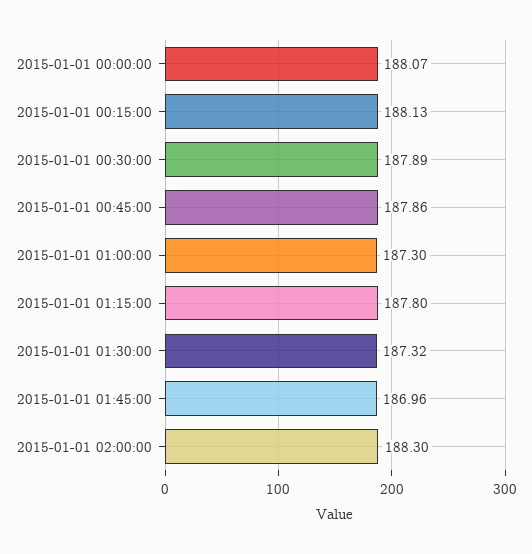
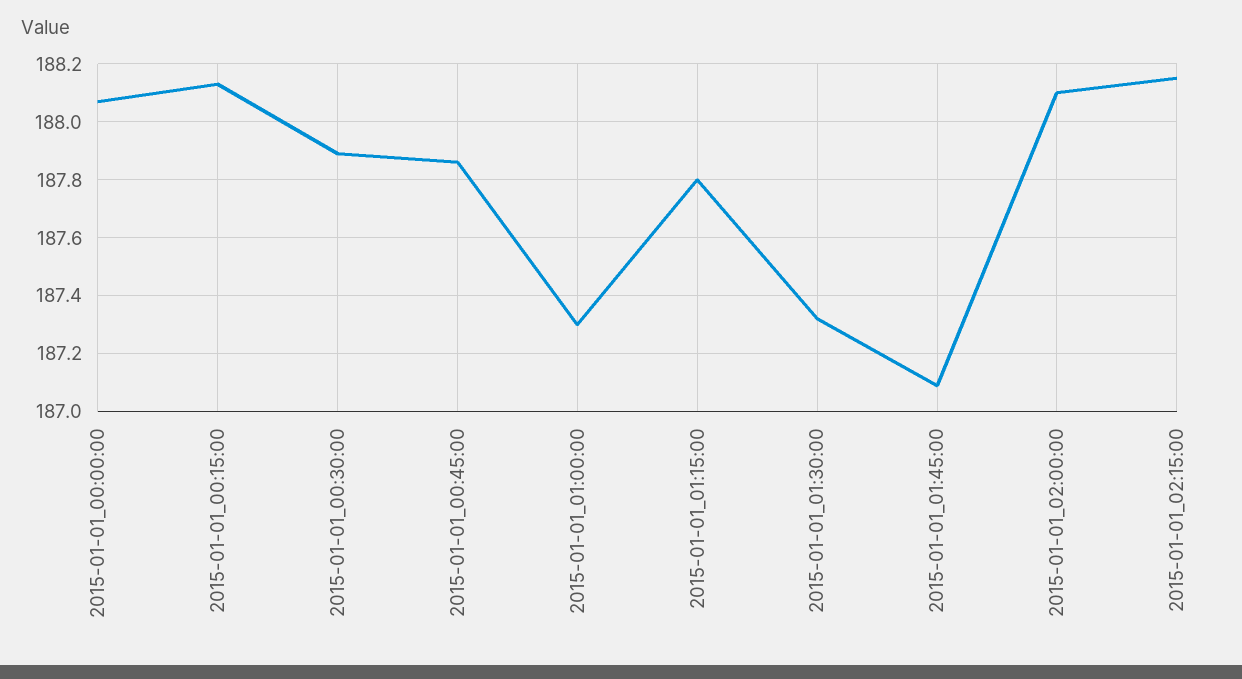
2015-01-01 01:45:00: 186.96 -> 187.1
2015-01-01 02:00:00: 188.3 -> 188.1
2015-01-01_02:15:00: none -> 188.15

